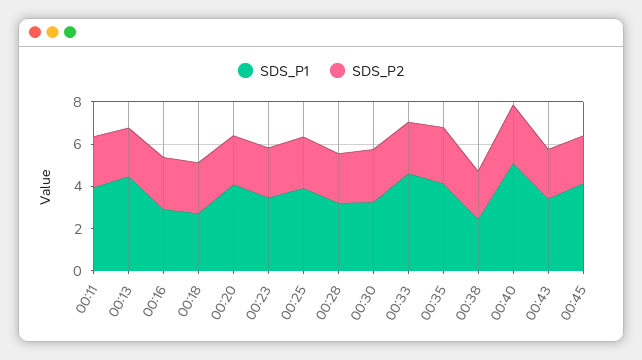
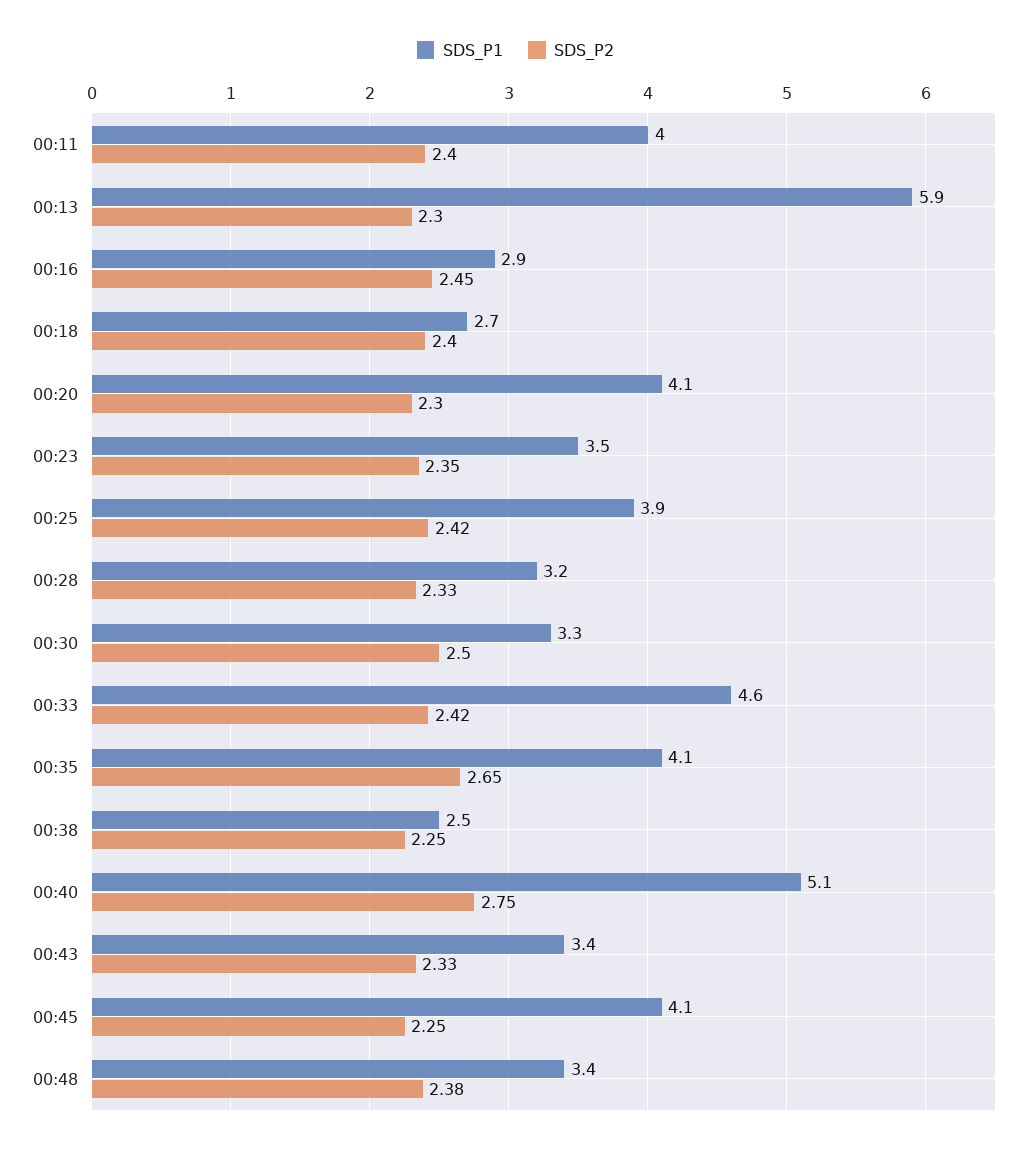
SDS_P1, 00:13: 4.5 -> 5.9
SDS_P1, 00:48: none -> 3.4
SDS_P2, 00:48: none -> 2.38

